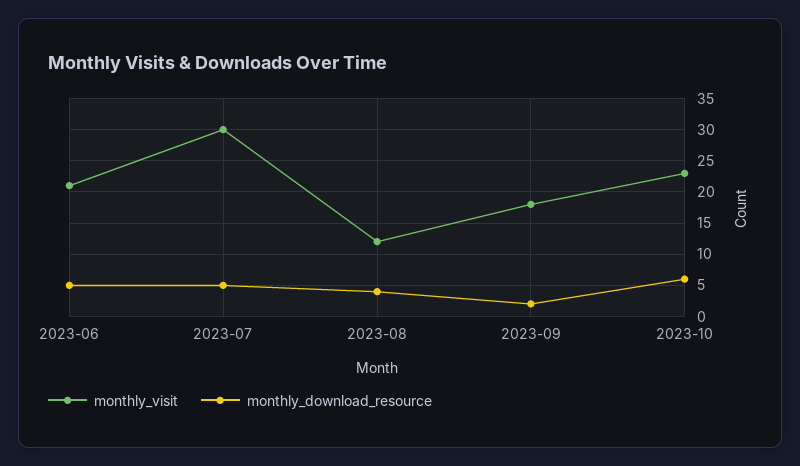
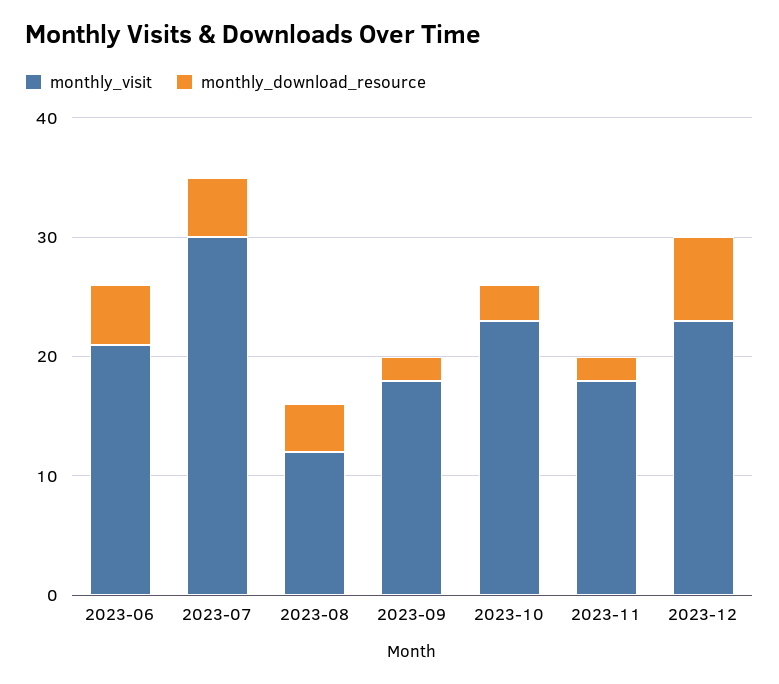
monthly_download_resource, 2023-10: 6 -> 3
monthly_visit, 2023-11: none -> 18
monthly_download_resource, 2023-11: none -> 2
monthly_visit, 2023-12: none -> 23
monthly_download_resource, 2023-12: none -> 7

